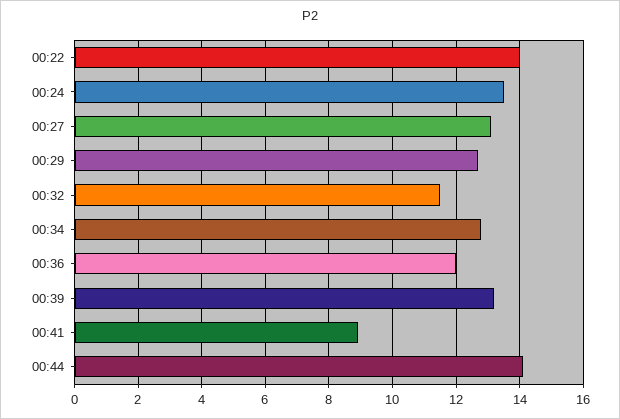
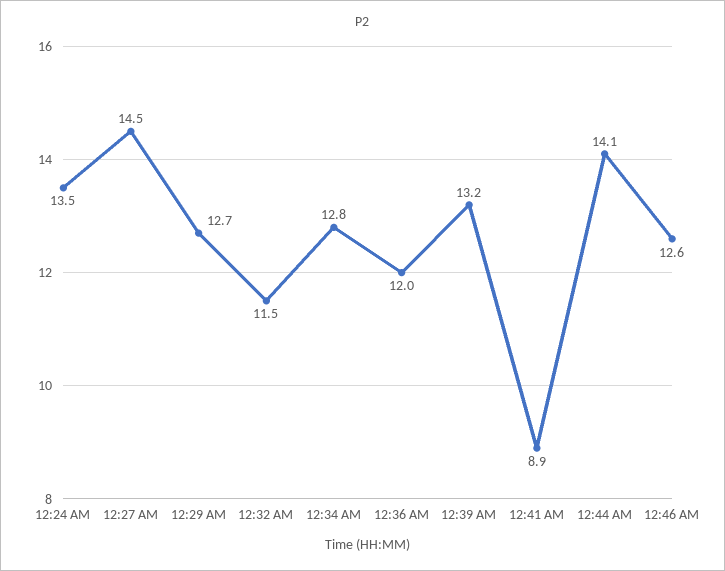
00:22: 14 -> none
00:27: 13 -> 14.5
12:46 AM: none -> 12.6

